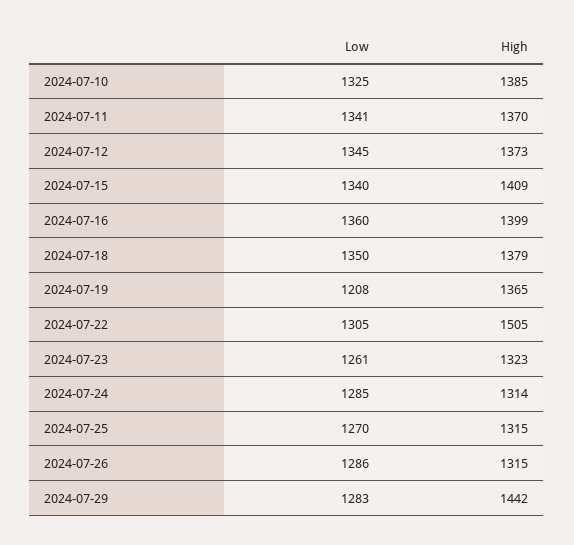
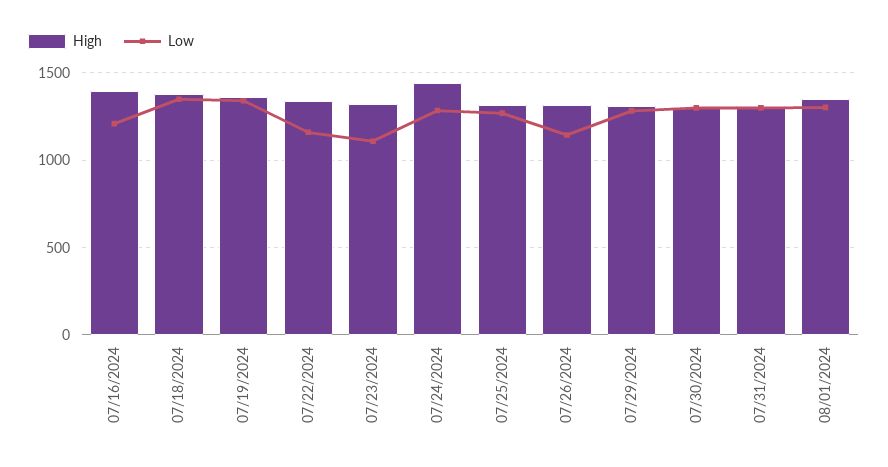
Low, 2024-07-10: 1325 -> none
High, 2024-07-10: 1385 -> none
Low, 2024-07-11: 1341 -> none
High, 2024-07-11: 1370 -> none
Low, 2024-07-12: 1345 -> none
High, 2024-07-12: 1373 -> none
Low, 2024-07-15: 1340 -> none
High, 2024-07-15: 1409 -> none
Low, 2024-07-16: 1360 -> 1200
Low, 2024-07-19: 1208 -> 1350
Low, 2024-07-22: 1305 -> 1150
High, 2024-07-22: 1505 -> 1350
Low, 2024-07-23: 1261 -> 1100
High, 2024-07-24: 1314 -> 1450
Low, 2024-07-26: 1286 -> 1150
High, 2024-07-29: 1442 -> 1300
High, 07/30/2024: none -> 1300
Low, 07/30/2024: none -> 1300
High, 07/31/2024: none -> 1300
Low, 07/31/2024: none -> 1300
High, 08/01/2024: none -> 1350
Low, 08/01/2024: none -> 1300

